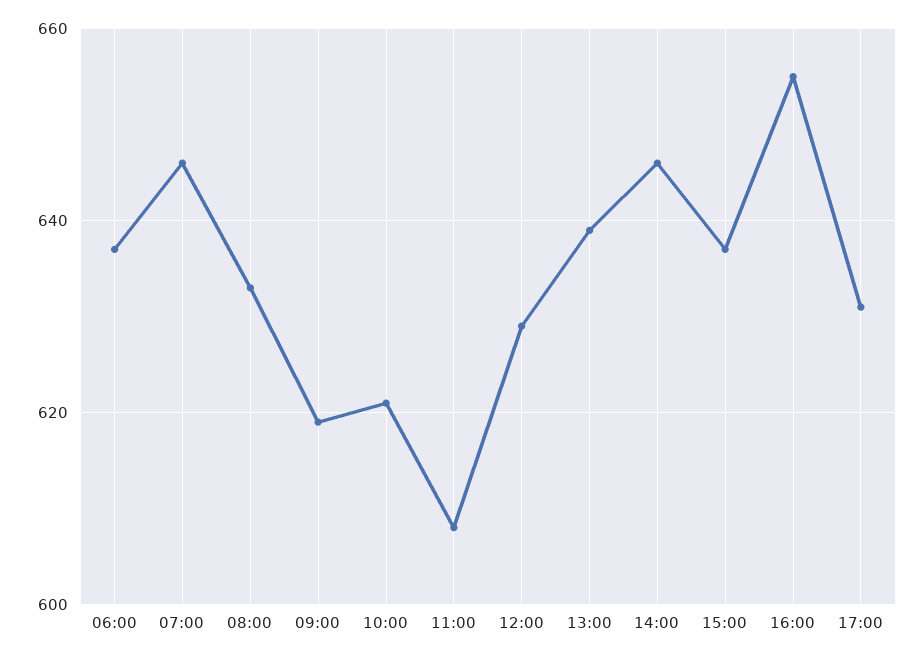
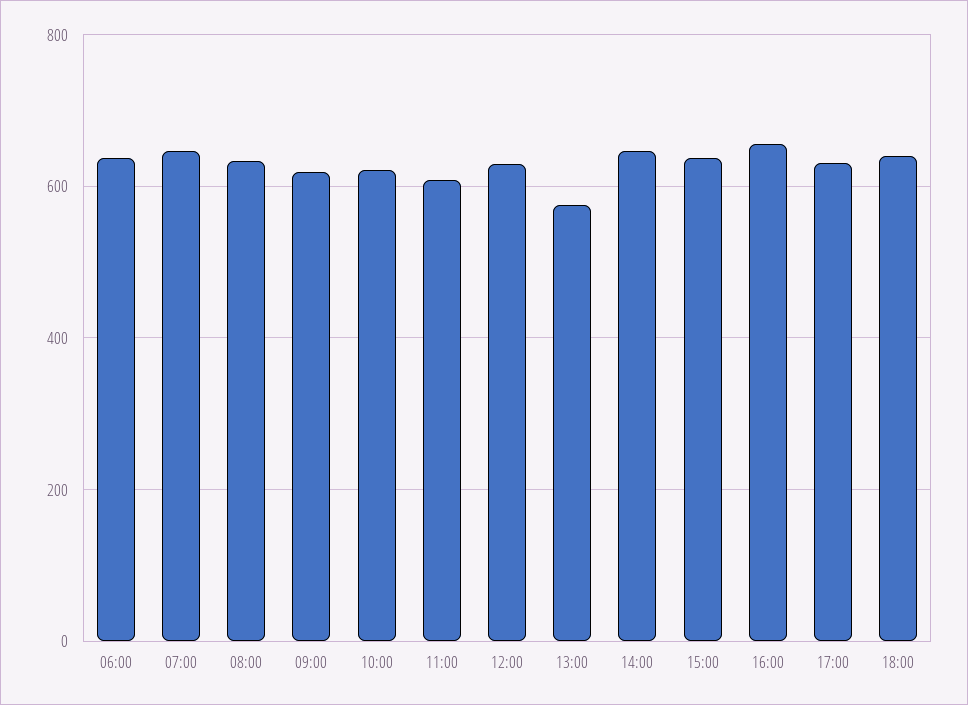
13:00: 640 -> 580
18:00: none -> 640

